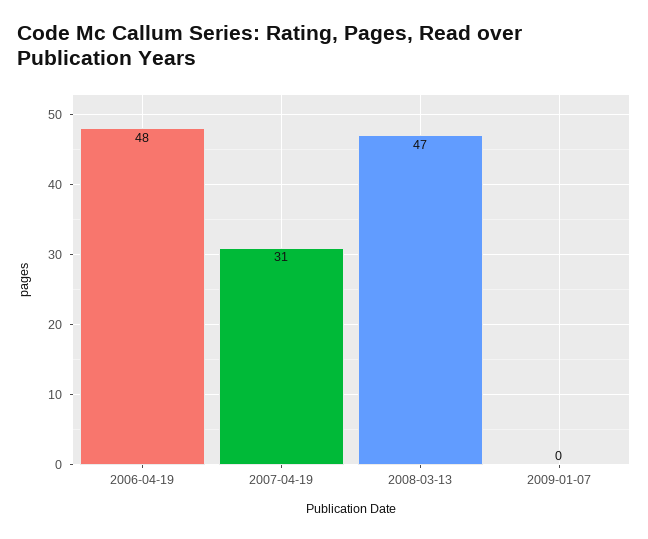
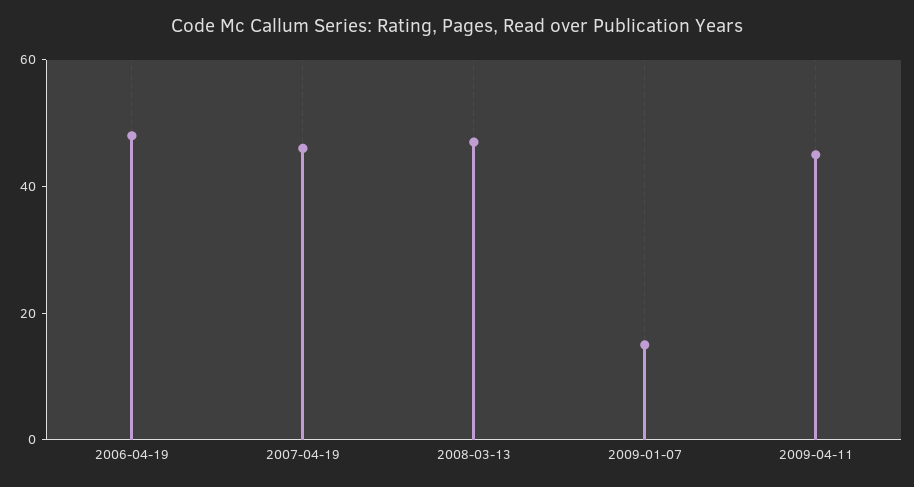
2007-04-19: 31 -> 45
2009-01-07: 0 -> 15
2009-04-11: none -> 45

